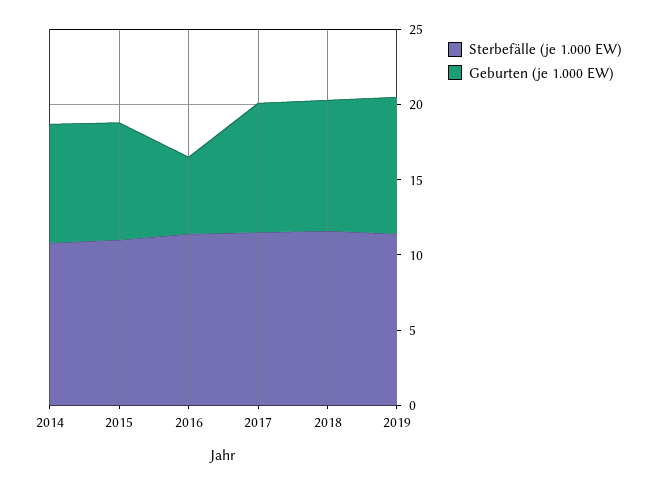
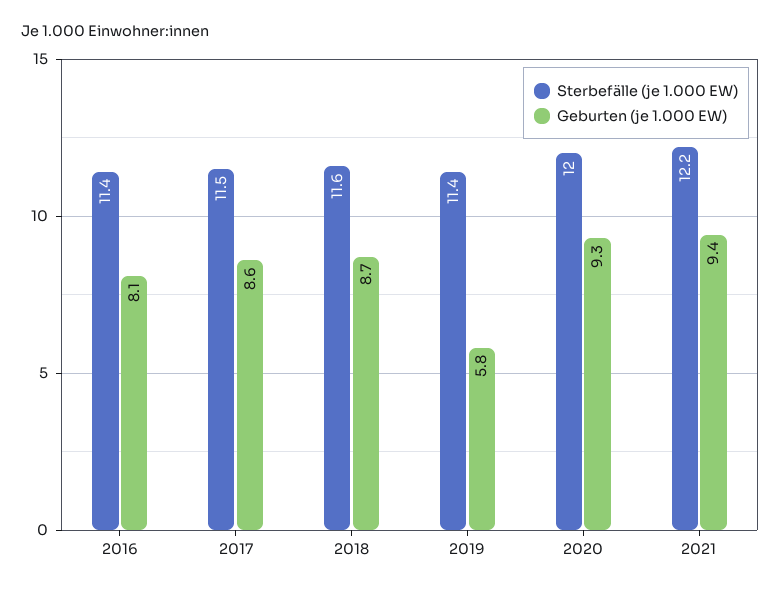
Sterbefälle (je 1.000 EW), 2014: 11 -> none
Geburten (je 1.000 EW), 2014: 8 -> none
Sterbefälle (je 1.000 EW), 2015: 11 -> none
Geburten (je 1.000 EW), 2015: 8 -> none
Geburten (je 1.000 EW), 2016: 5 -> 8.1
Geburten (je 1.000 EW), 2019: 9 -> 5.8
Sterbefälle (je 1.000 EW), 2020: none -> 12
Geburten (je 1.000 EW), 2020: none -> 9.3
Sterbefälle (je 1.000 EW), 2021: none -> 12.2
Geburten (je 1.000 EW), 2021: none -> 9.4

